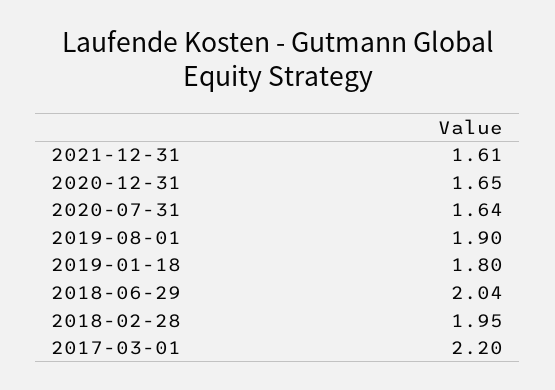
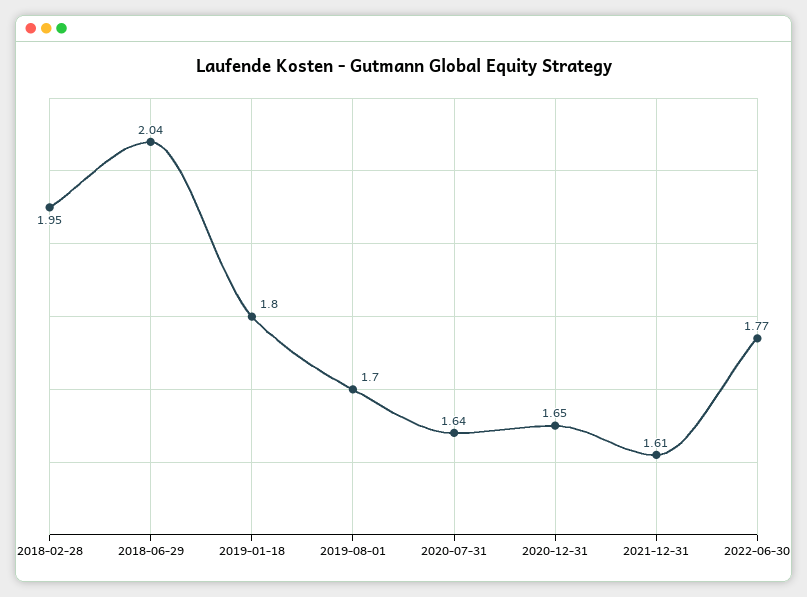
2019-08-01: 1.9 -> 1.7
2017-03-01: 2.2 -> none
2022-06-30: none -> 1.77

